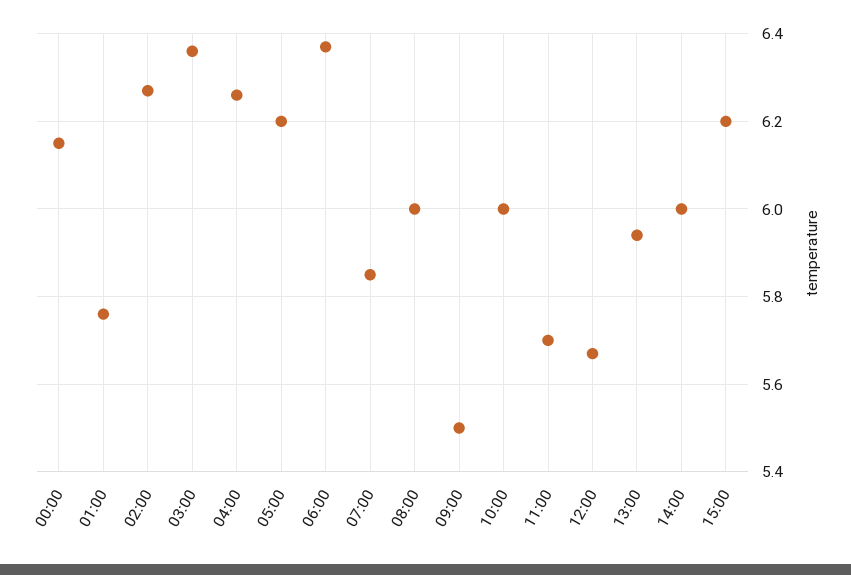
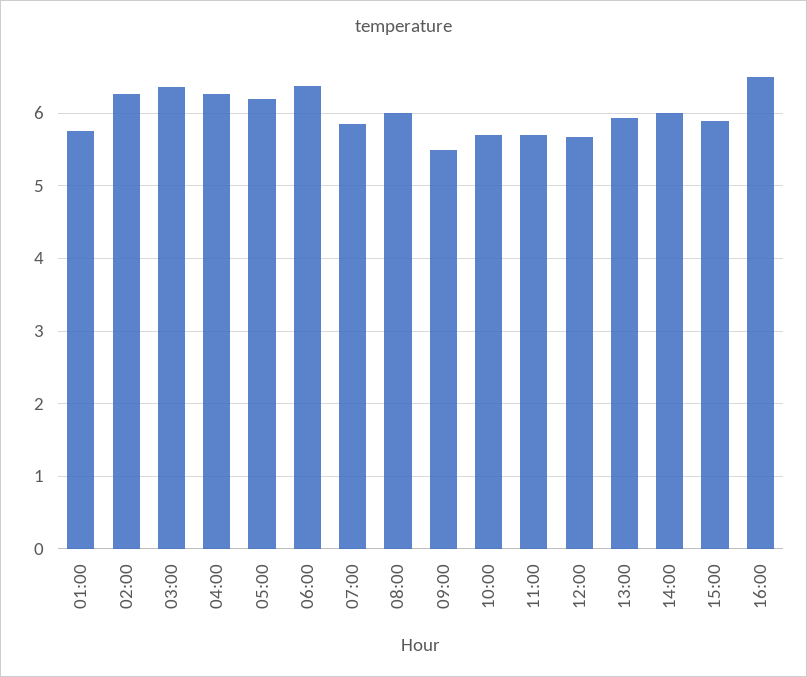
00:00: 6.15 -> none
10:00: 6 -> 5.7
15:00: 6.2 -> 5.9
16:00: none -> 6.5

